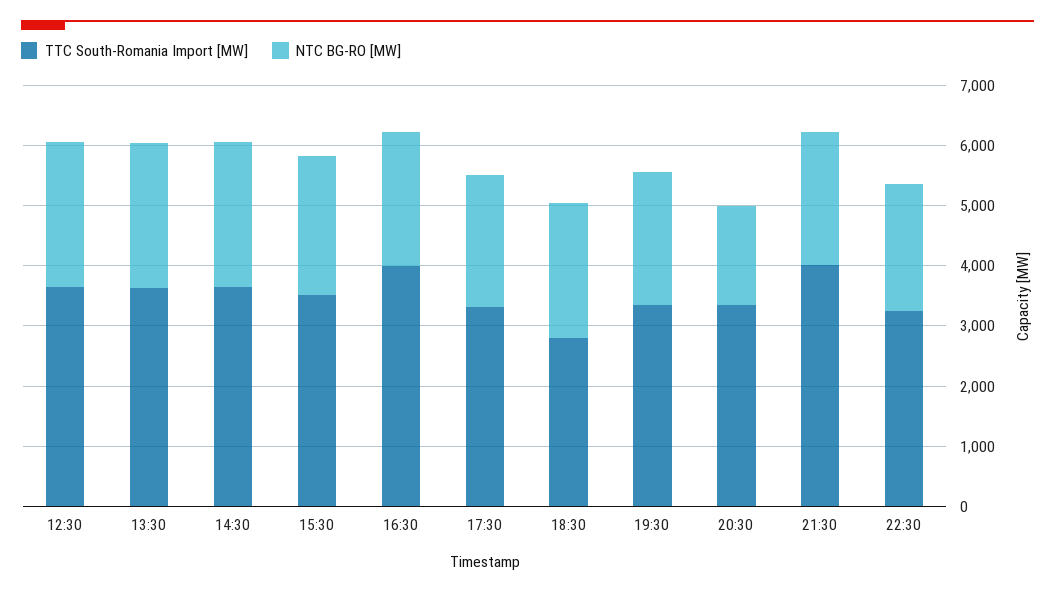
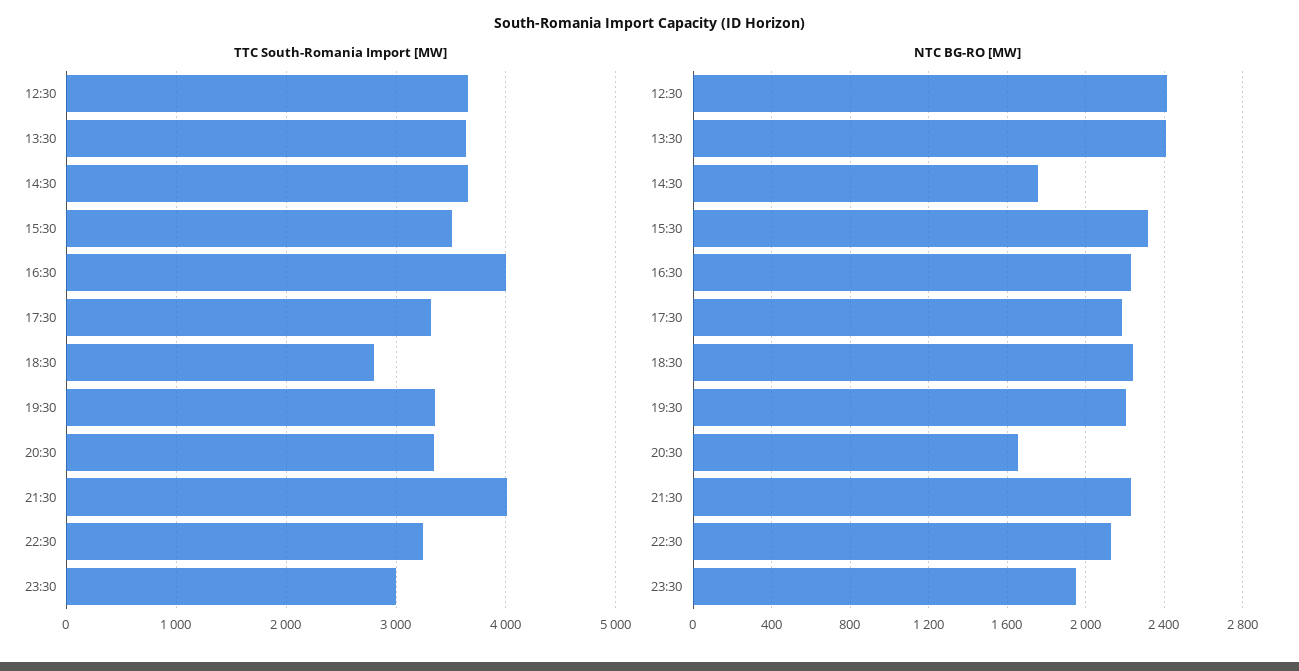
NTC BG-RO [MW], 14:30: 2400 -> 1750
TTC South-Romania Import [MW], 23:30: none -> 3000
NTC BG-RO [MW], 23:30: none -> 1950

